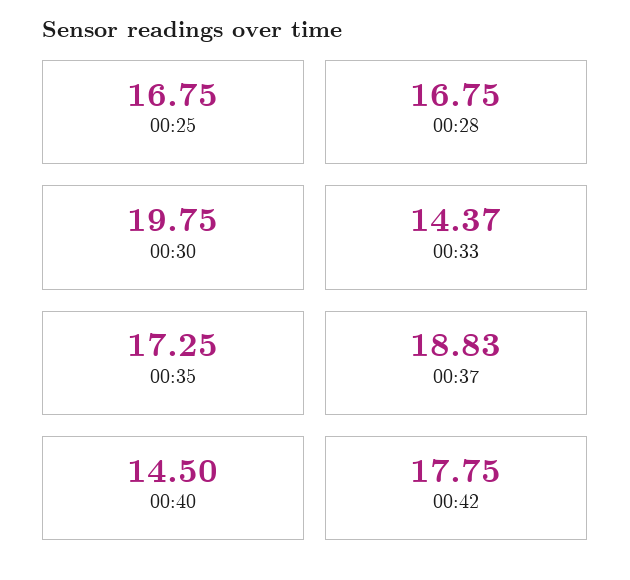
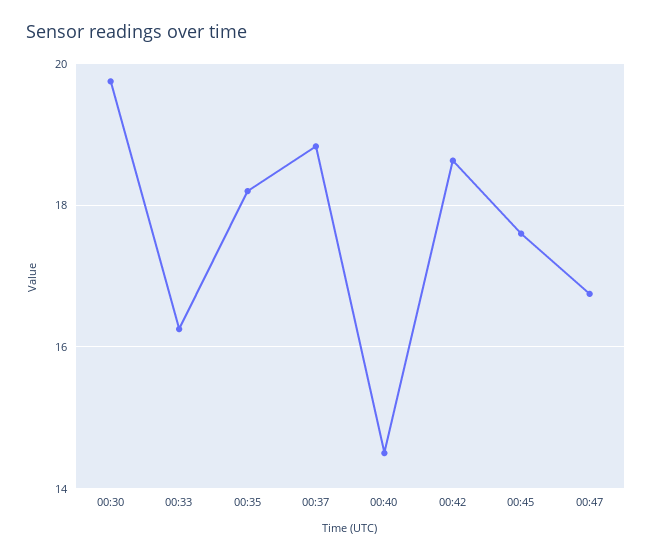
00:25: 16.75 -> none
00:28: 16.75 -> none
00:33: 14.37 -> 16.2
00:35: 17.25 -> 18.2
00:42: 17.75 -> 18.6
00:45: none -> 17.6
00:47: none -> 16.8

